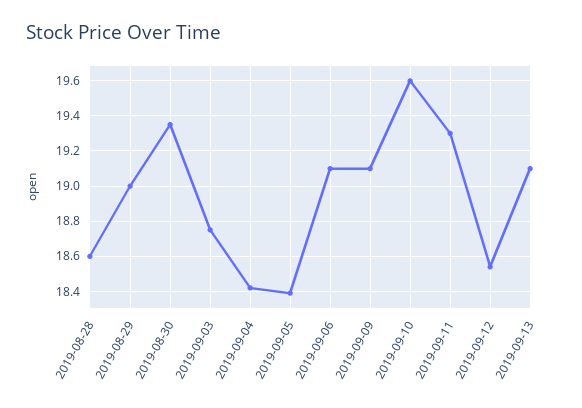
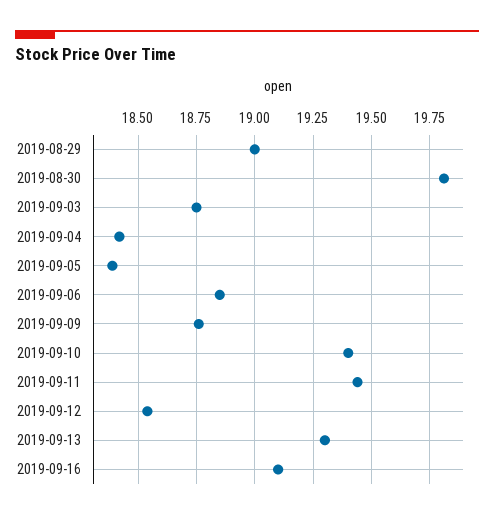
2019-08-28: 18.6 -> none
2019-08-30: 19.35 -> 19.8
2019-09-06: 19.1 -> 18.85
2019-09-09: 19.1 -> 18.75
2019-09-10: 19.6 -> 19.4
2019-09-11: 19.3 -> 19.45
2019-09-13: 19.1 -> 19.3
2019-09-16: none -> 19.1

